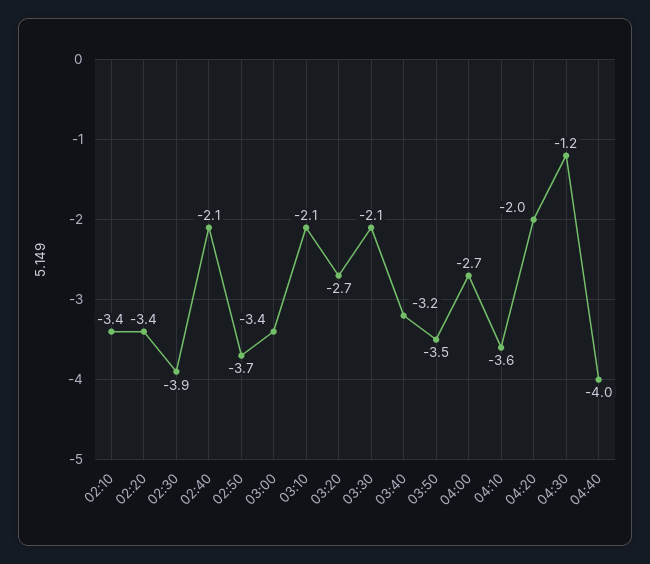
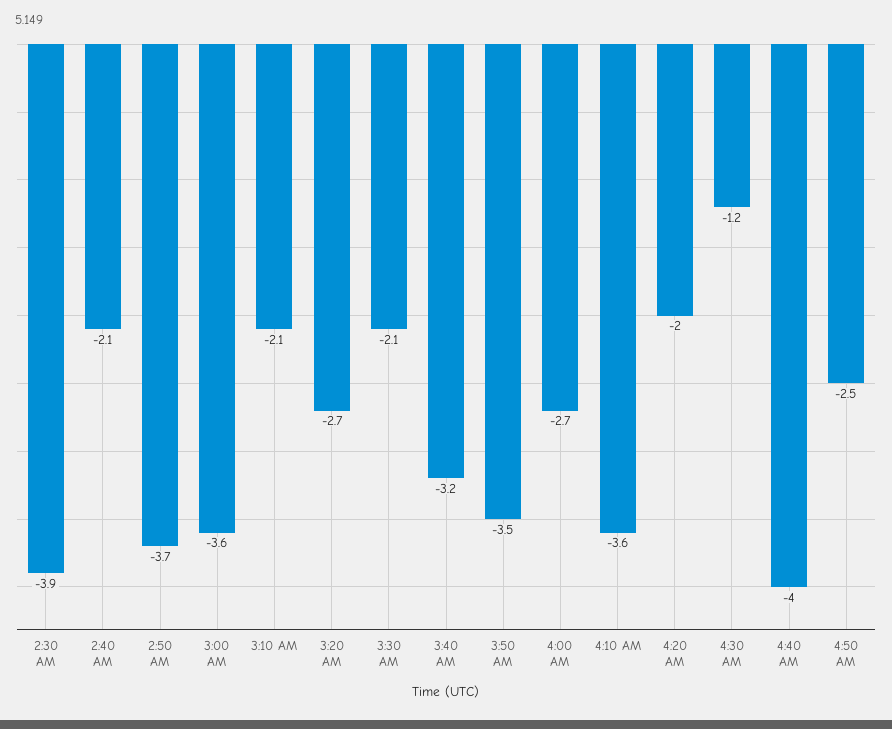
02:10: -3.4 -> none
02:20: -3.4 -> none
03:00: -3.4 -> -3.6
4:50 AM: none -> -2.5

